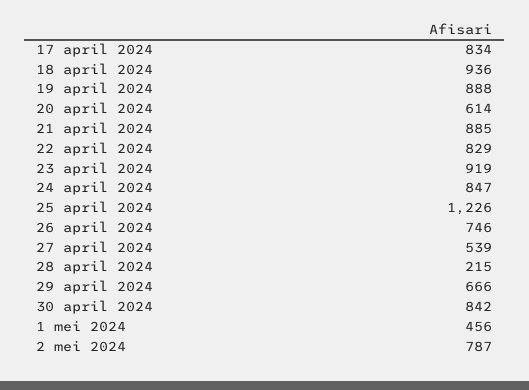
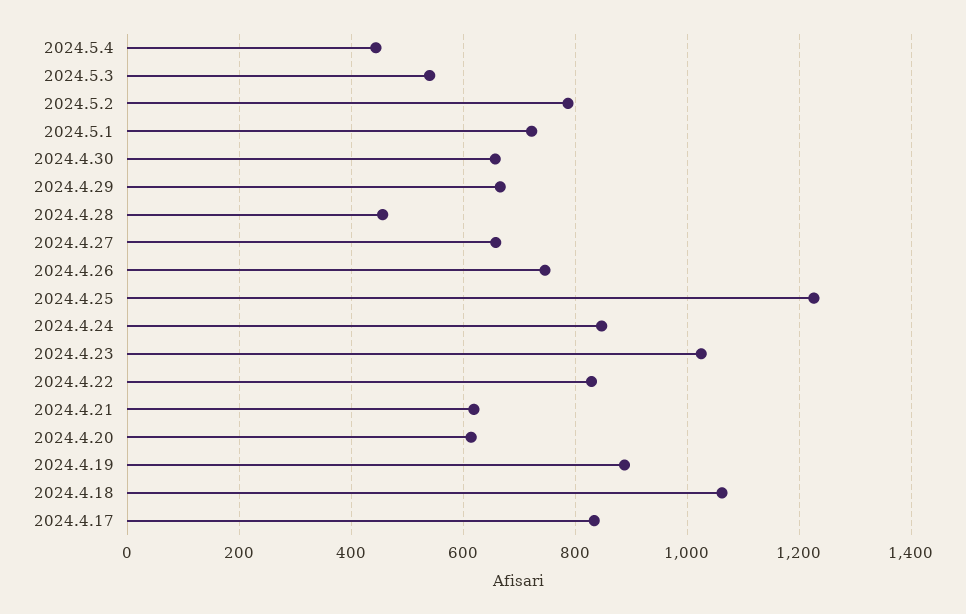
18 april 2024: 936 -> 1060
21 april 2024: 885 -> 620
23 april 2024: 919 -> 1020
27 april 2024: 539 -> 660
28 april 2024: 215 -> 460
30 april 2024: 842 -> 660
1 mei 2024: 456 -> 720
2024.5.4: none -> 440
2024.5.3: none -> 540

